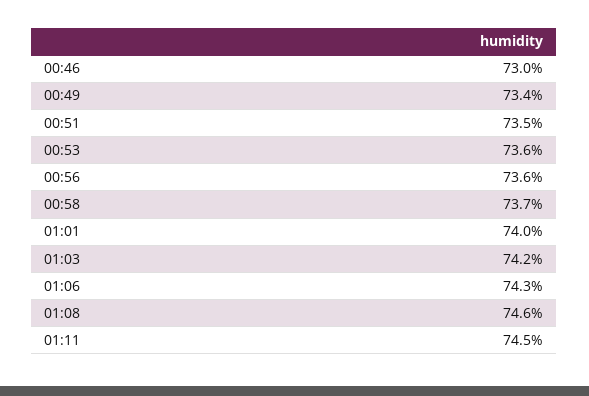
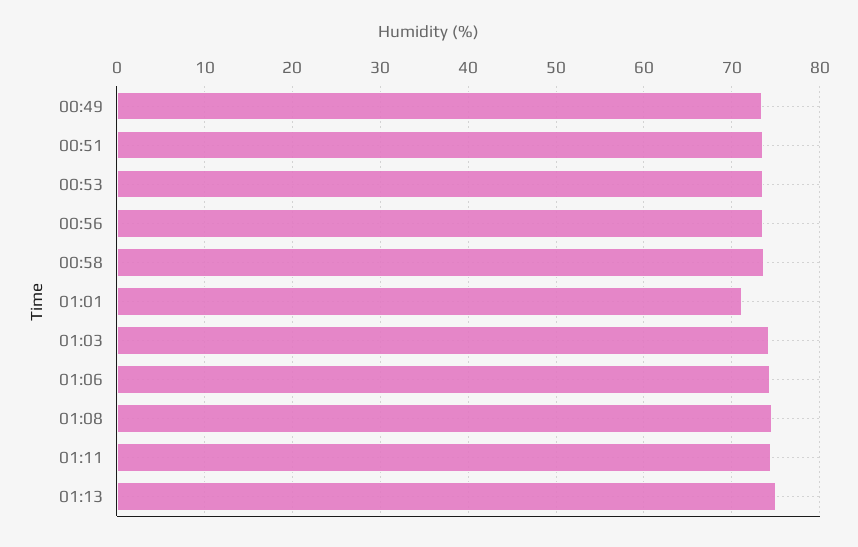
00:46: 73 -> none
01:01: 74 -> 71
01:13: none -> 75

